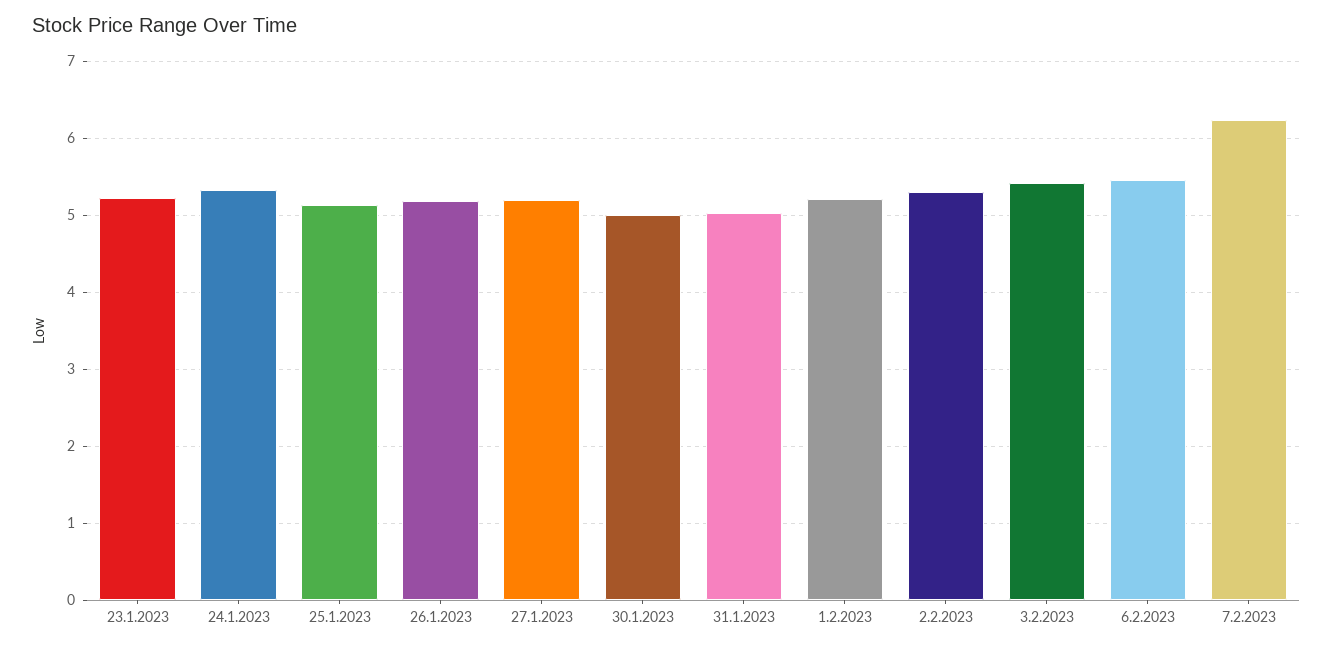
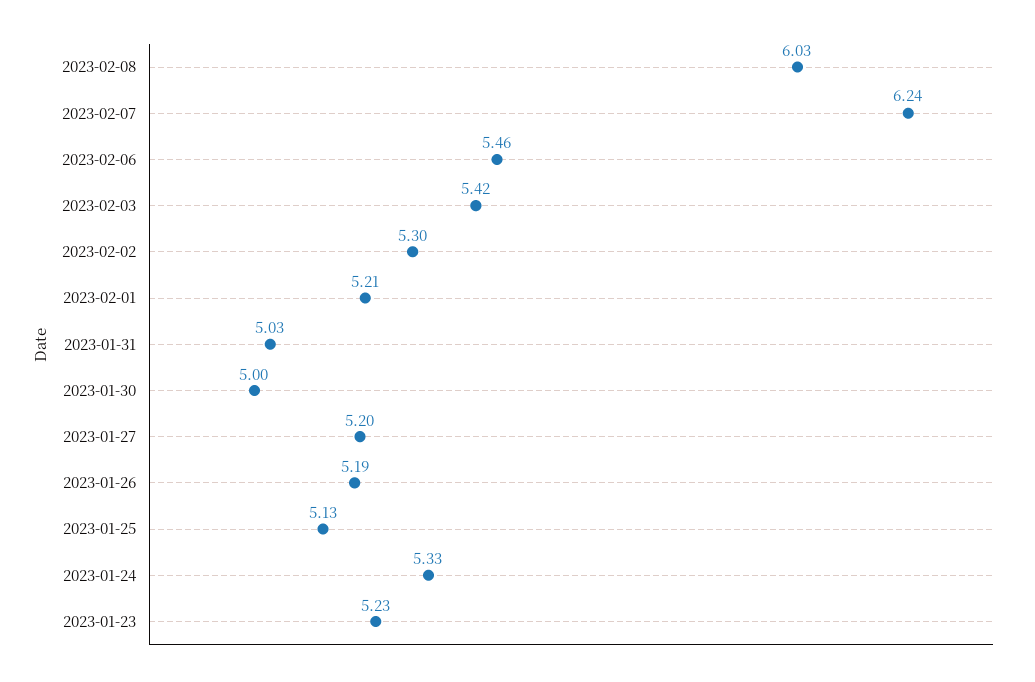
2023-02-08: none -> 6.03

